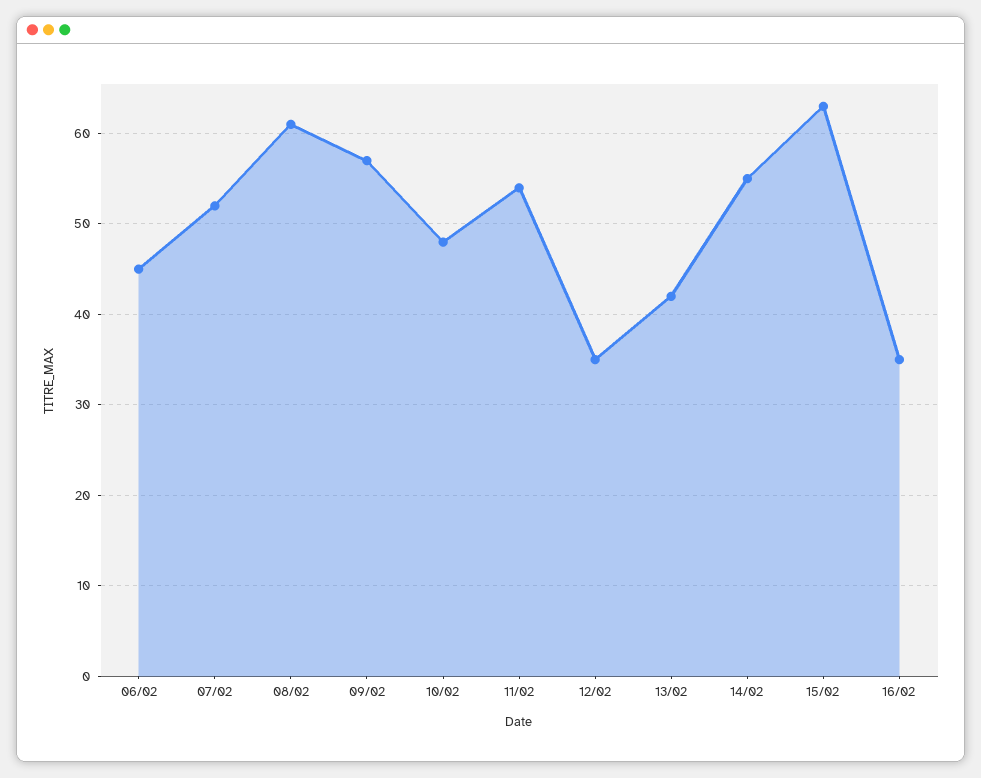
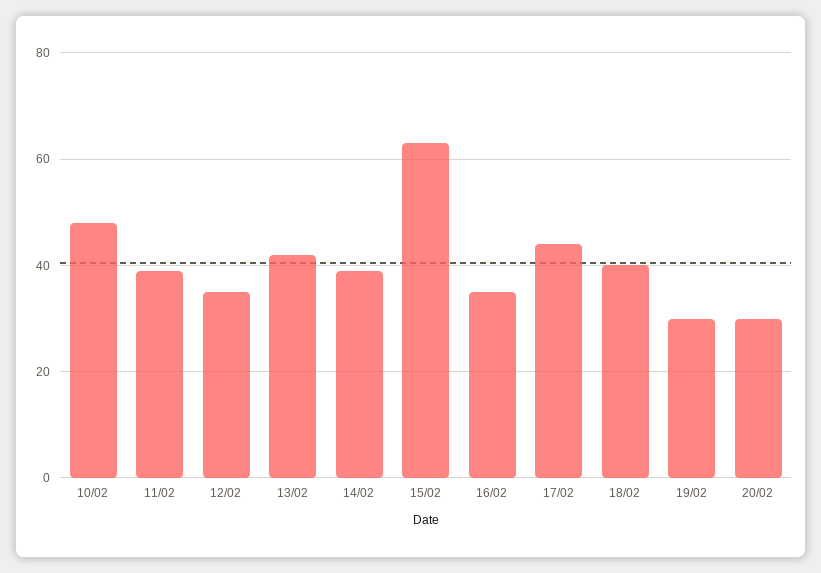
06/02: 45 -> none
07/02: 52 -> none
08/02: 61 -> none
09/02: 57 -> none
11/02: 54 -> 40
14/02: 55 -> 40
17/02: none -> 45
18/02: none -> 40
19/02: none -> 30
20/02: none -> 30

